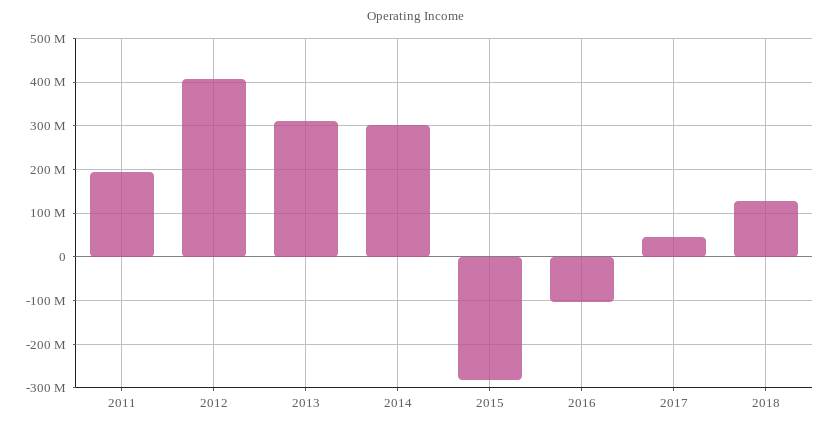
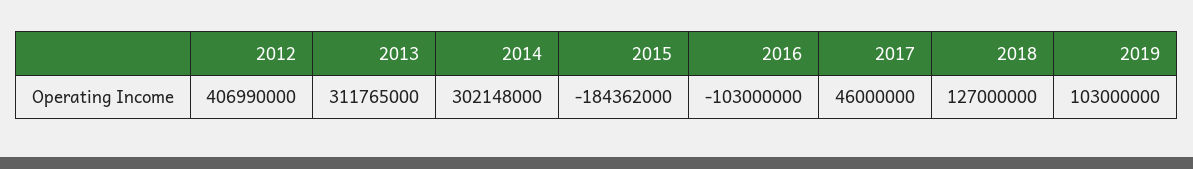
2011: 200000000 -> none
2015: -280000000 -> -184362000
2019: none -> 103000000

